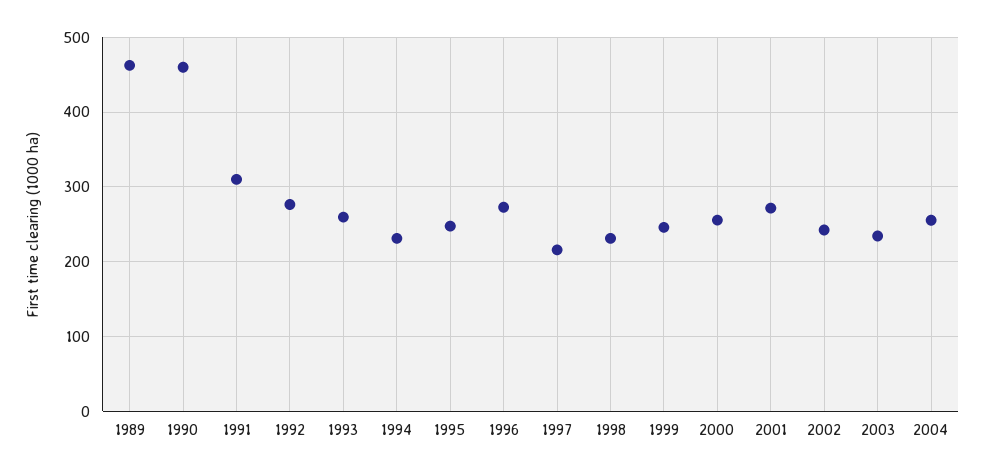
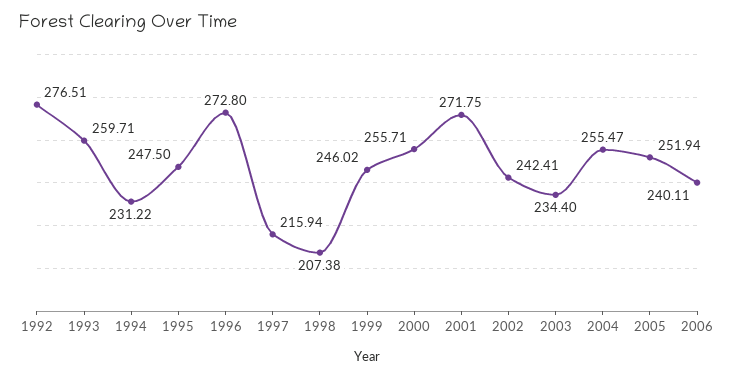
1989: 460 -> none
1990: 460 -> none
1991: 310 -> none
1998: 230 -> 207.38
2005: none -> 251.94
2006: none -> 240.11

